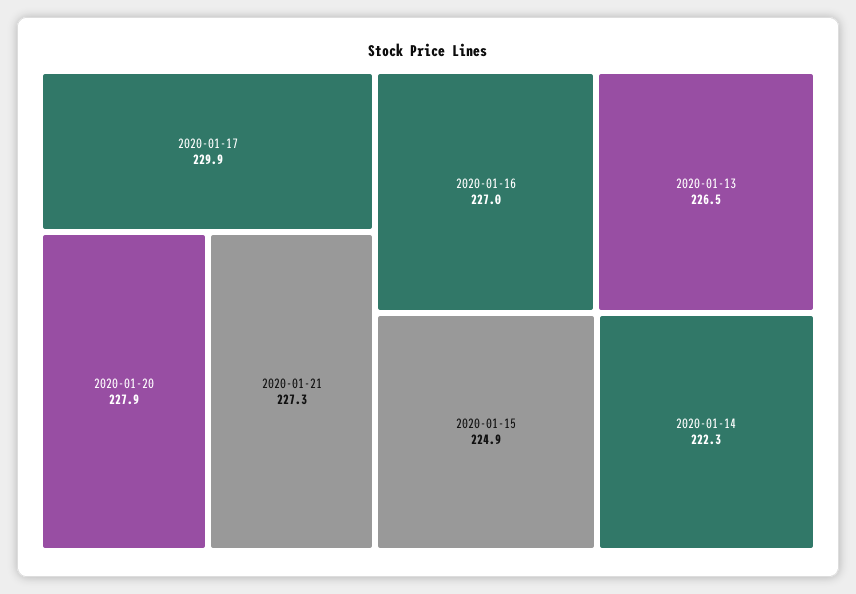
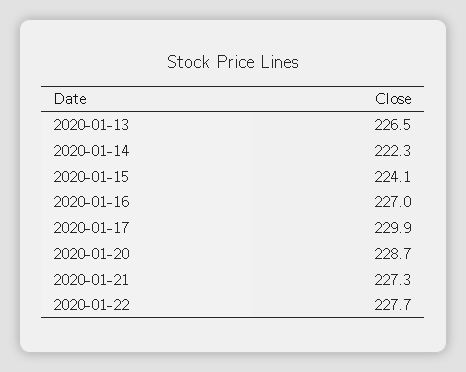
2020-01-20: 227.9 -> 228.7
2020-01-15: 224.9 -> 224.1
2020-01-22: none -> 227.7

